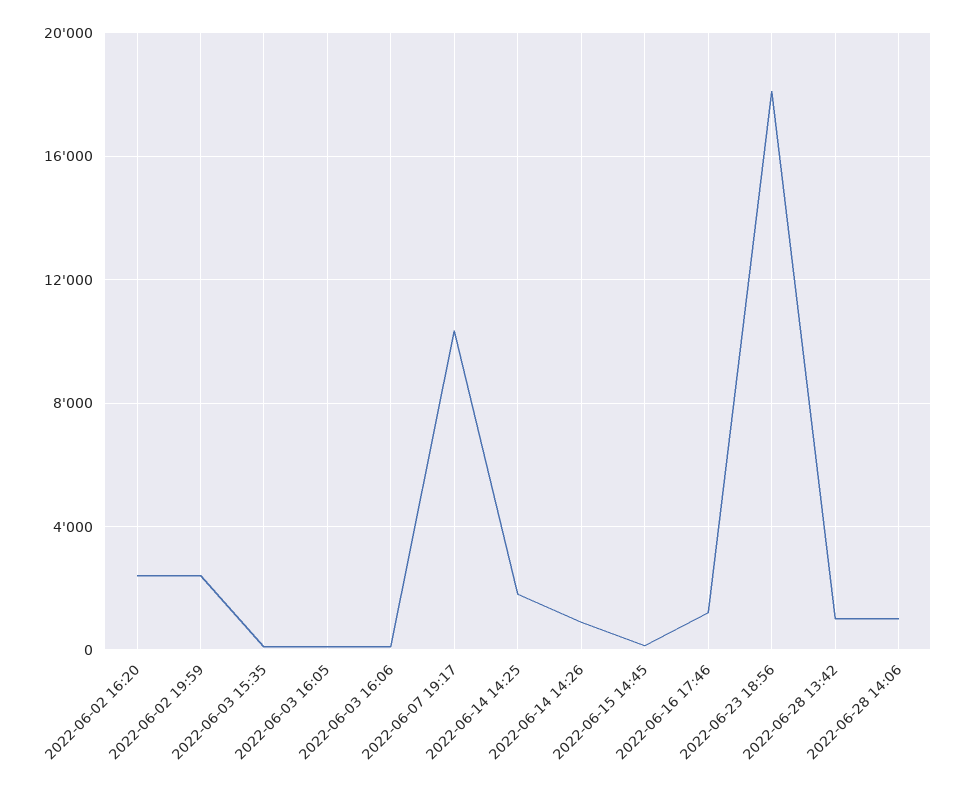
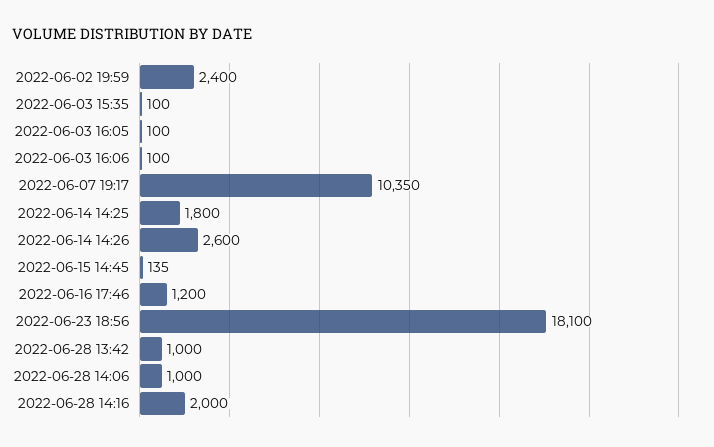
2022-06-02 16:20: 2500 -> none
2022-06-14 14:26: 1000 -> 2600
2022-06-28 14:16: none -> 2000

